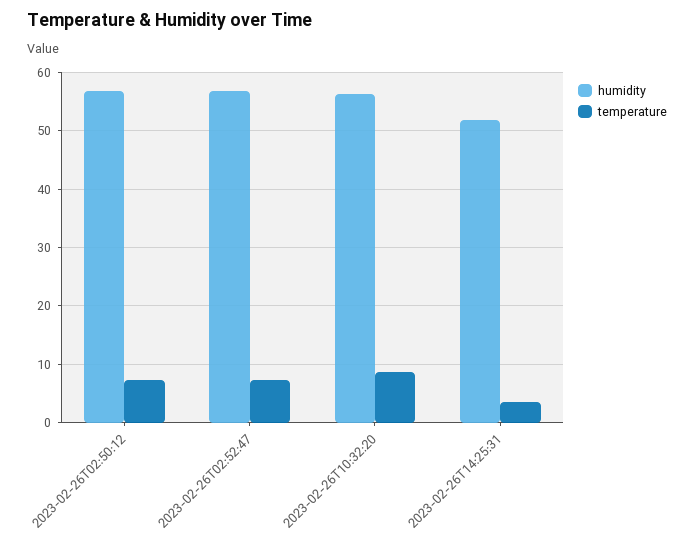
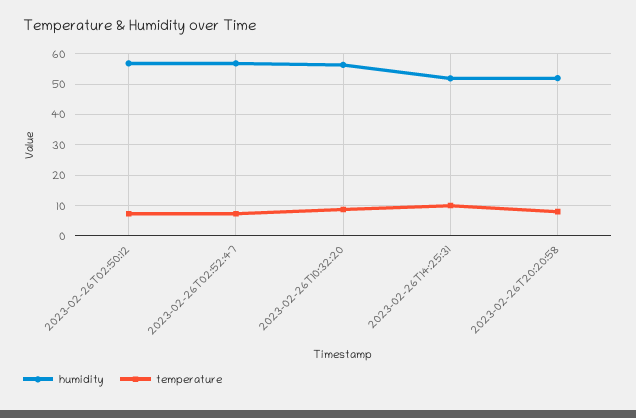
temperature, 2023-02-26T14:25:31: 4 -> 10
humidity, 2023-02-26T20:20:58: none -> 52
temperature, 2023-02-26T20:20:58: none -> 8

